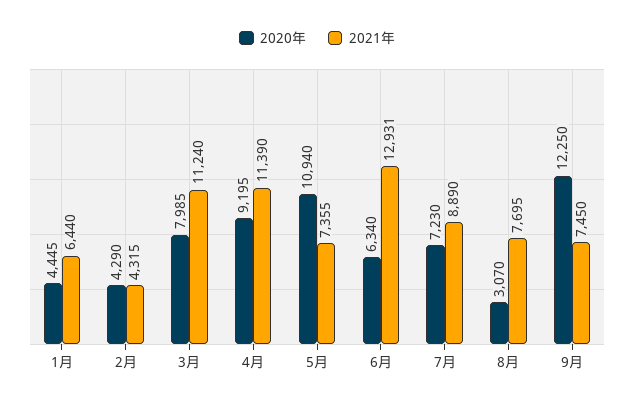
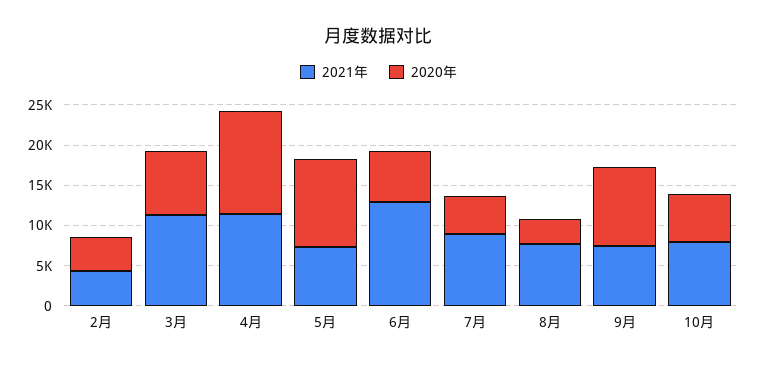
2020年, 1月: 4445 -> none
2021年, 1月: 6440 -> none
2020年, 4月: 9195 -> 13000
2020年, 7月: 7230 -> 5000
2020年, 9月: 12250 -> 10000
2021年, 10月: none -> 8000
2020年, 10月: none -> 6000

